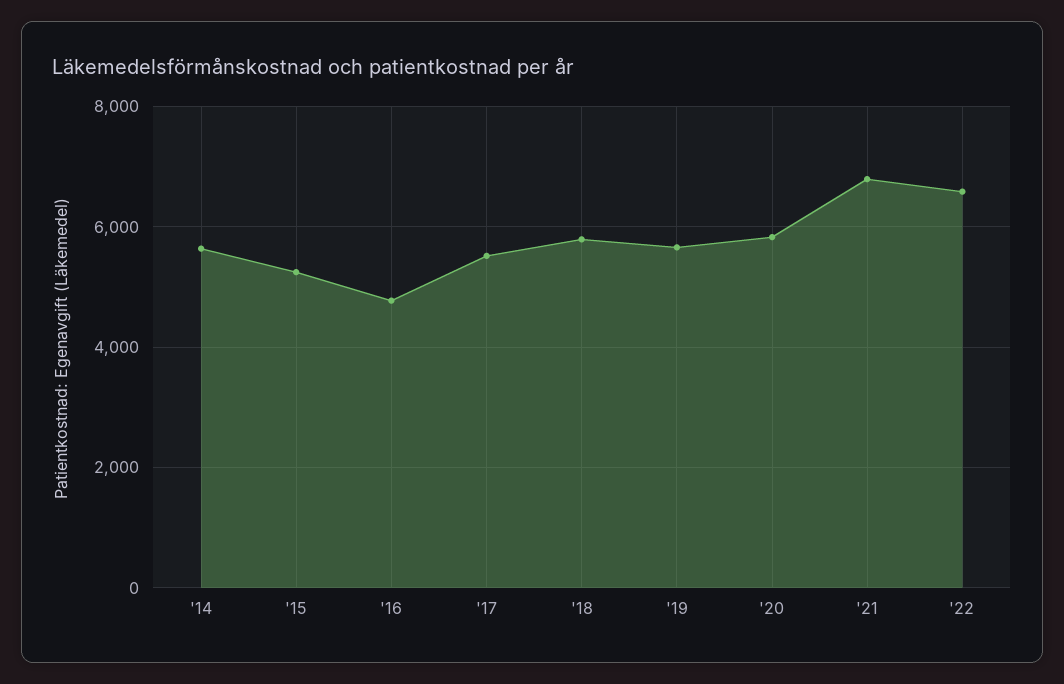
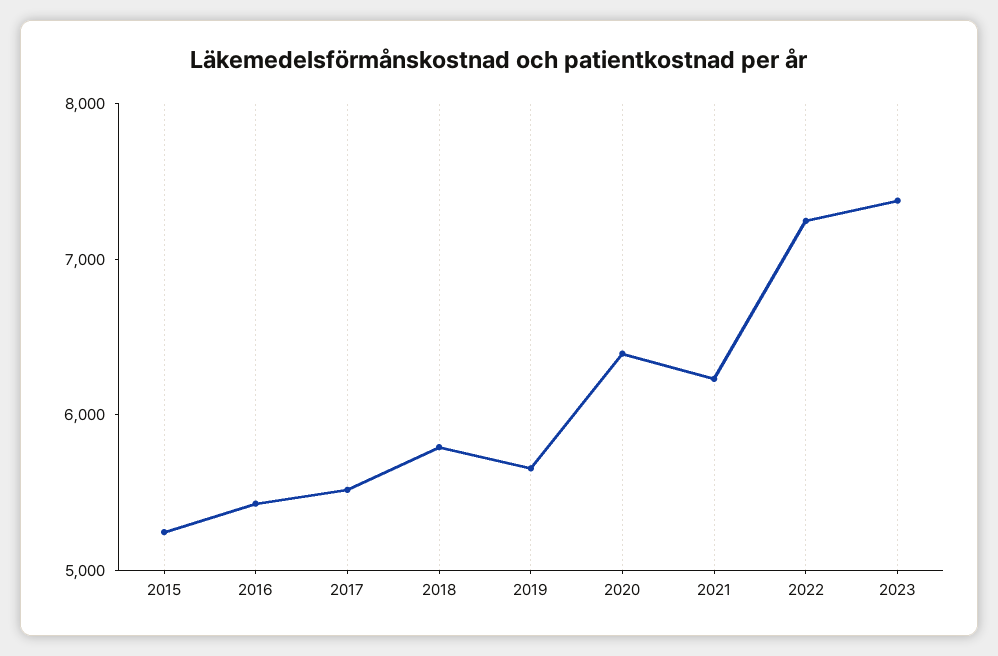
'14: 5600 -> none
'16: 4800 -> 5400
'20: 5800 -> 6400
'21: 6800 -> 6200
'22: 6600 -> 7200
2023: none -> 7400

